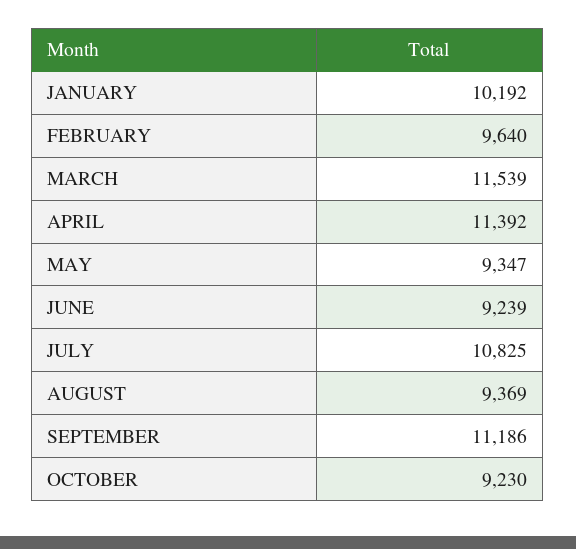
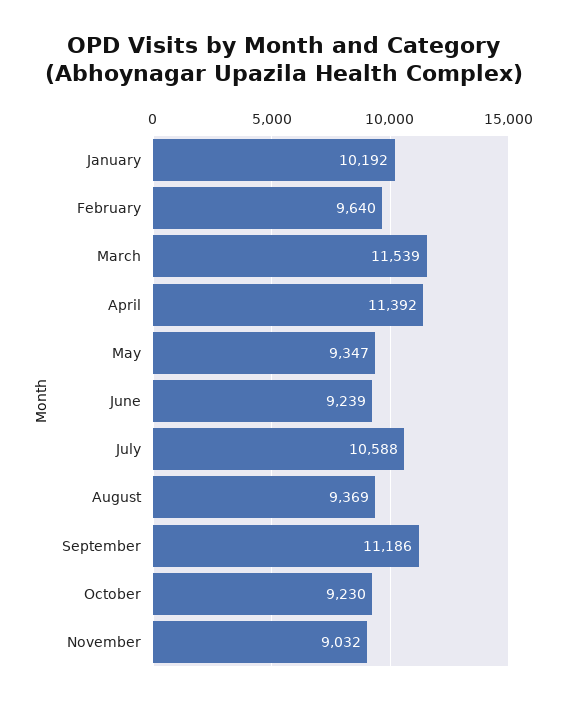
JULY: 10825 -> 10588
November: none -> 9032

